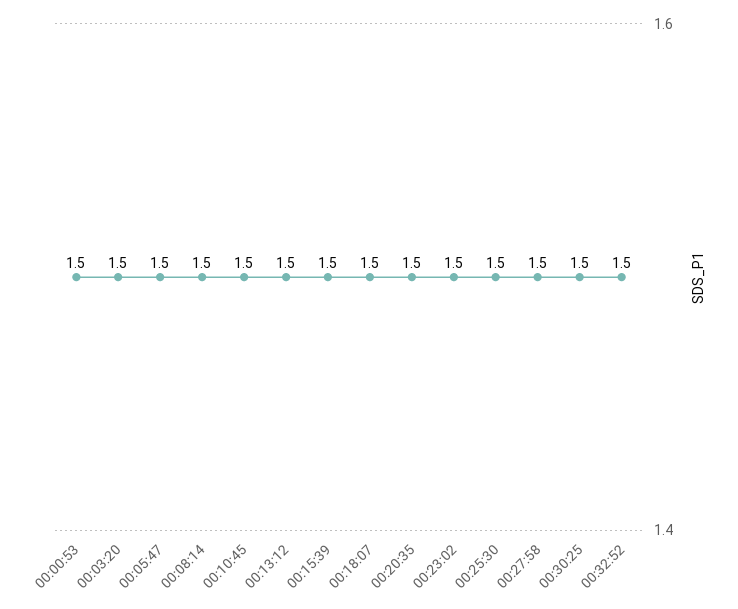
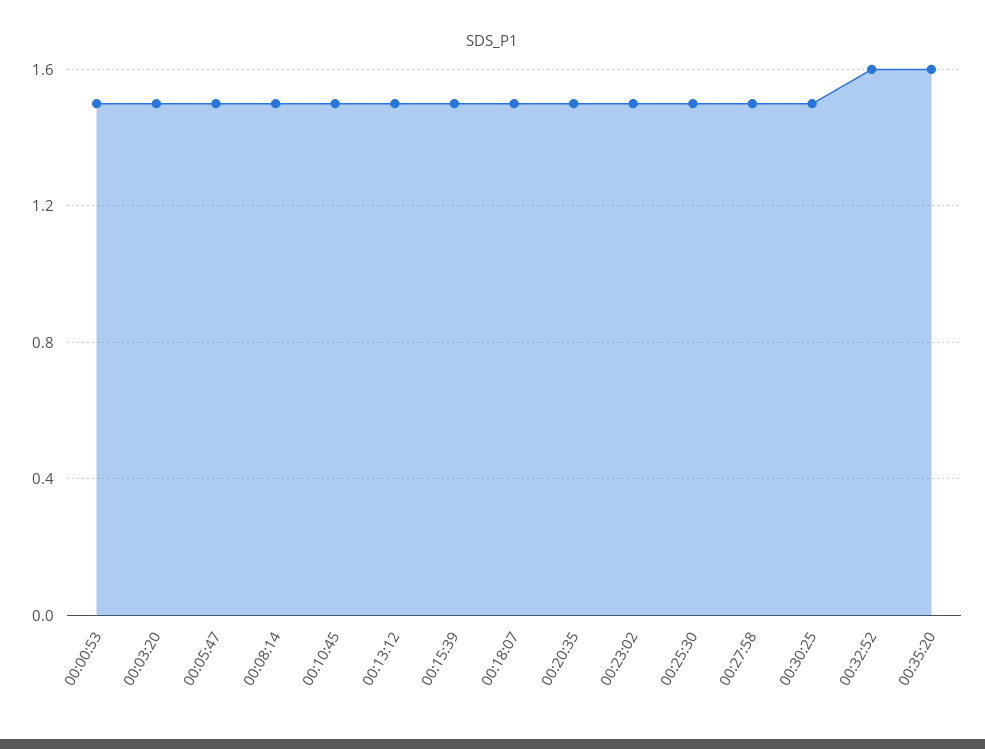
00:32:52: 1.5 -> 1.6
00:35:20: none -> 1.6

